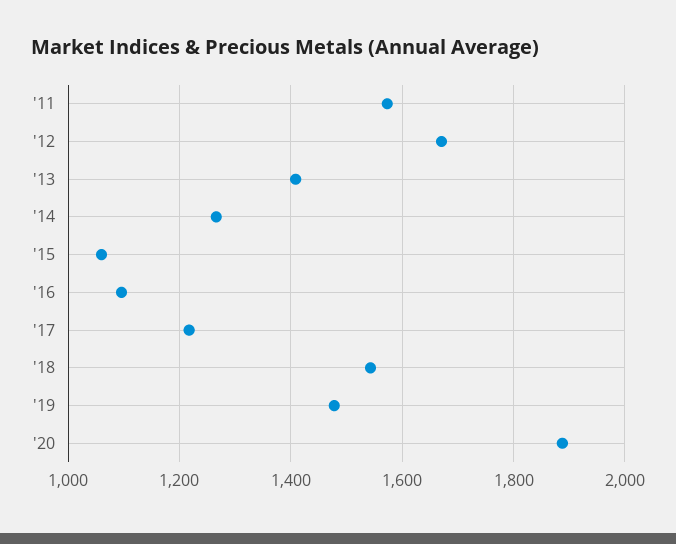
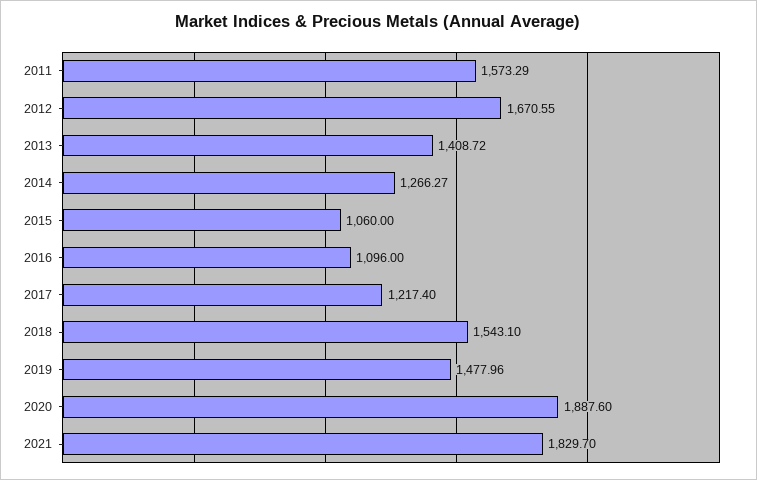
2021: none -> 1829.7

